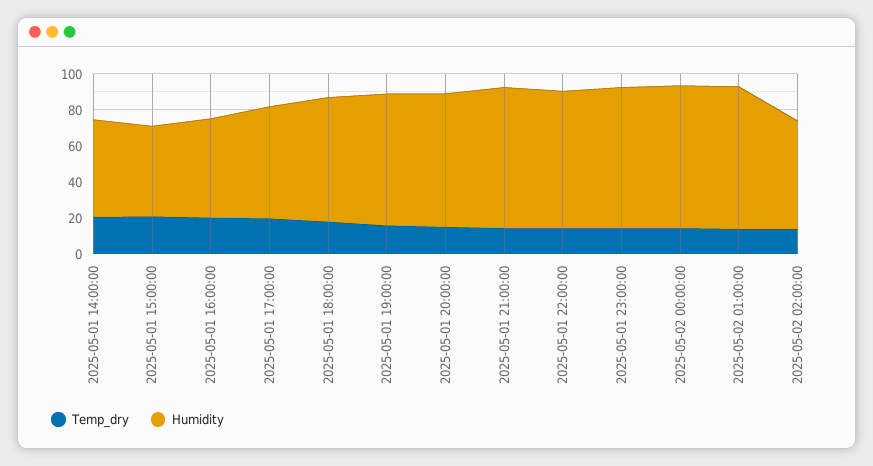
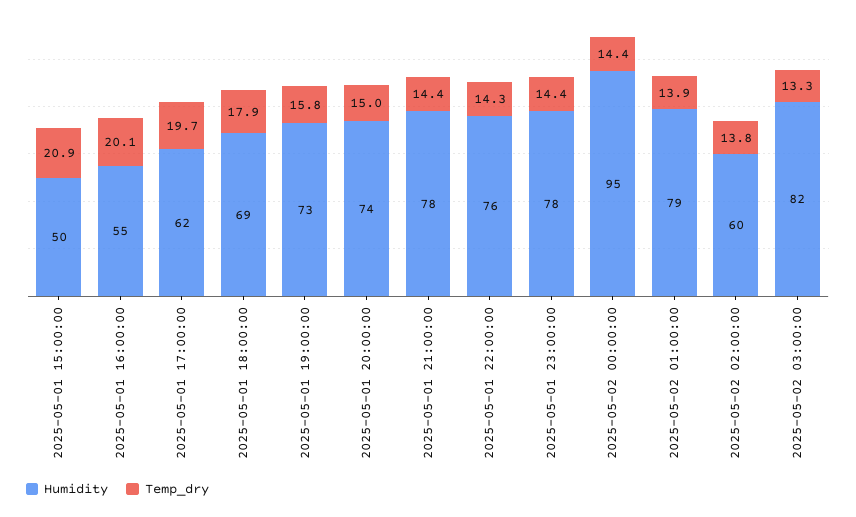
Temp_dry, 2025-05-01 14:00:00: 20 -> none
Humidity, 2025-05-01 14:00:00: 55 -> none
Humidity, 2025-05-02 00:00:00: 80 -> 95
Humidity, 2025-05-02 03:00:00: none -> 82
Temp_dry, 2025-05-02 03:00:00: none -> 13.3

